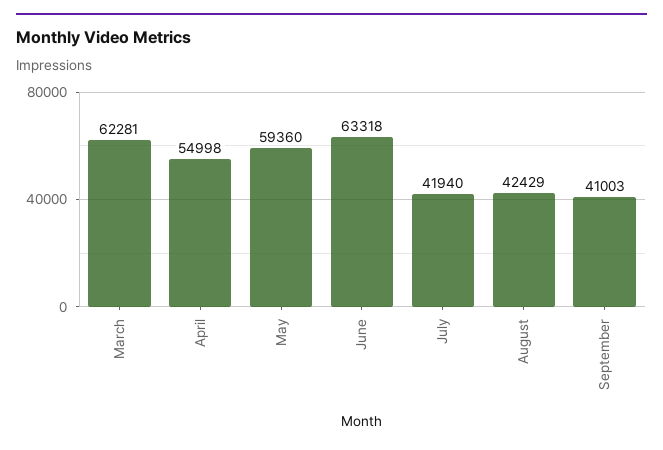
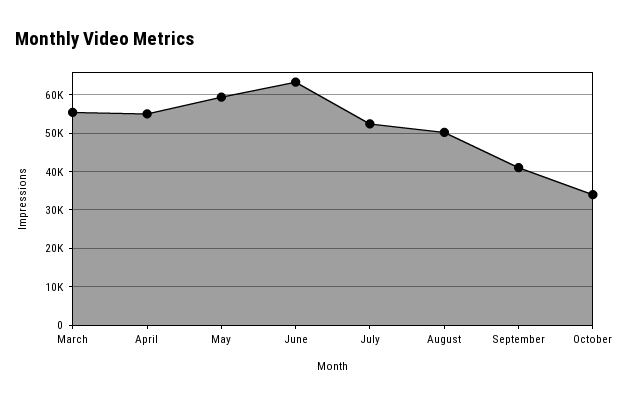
March: 62281 -> 56000
July: 41940 -> 52000
August: 42429 -> 50000
October: none -> 34000

